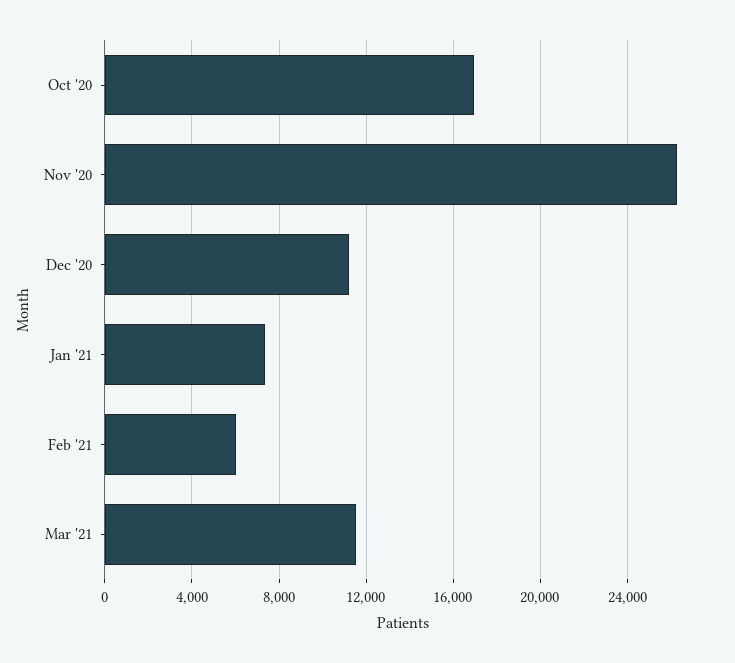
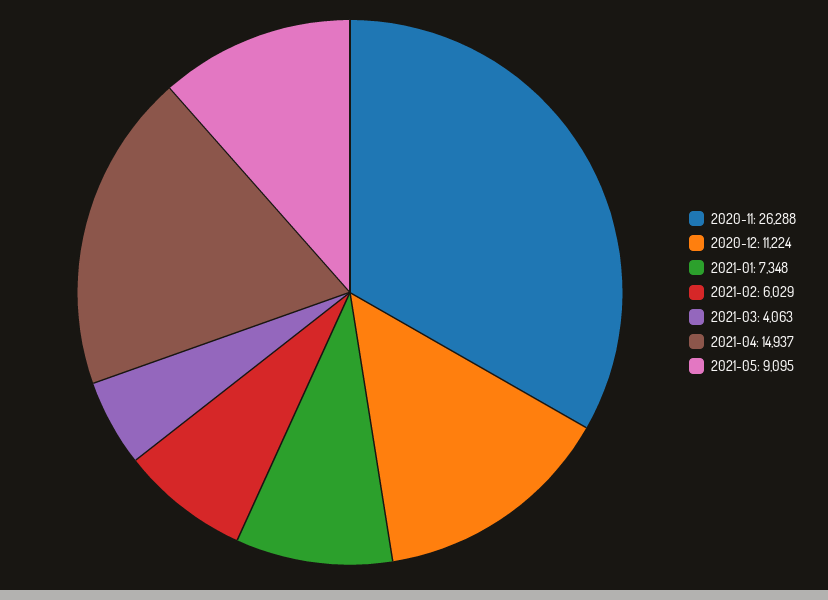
Oct '20: 17000 -> none
Mar '21: 11500 -> 4063
2021-04: none -> 14937
2021-05: none -> 9095

